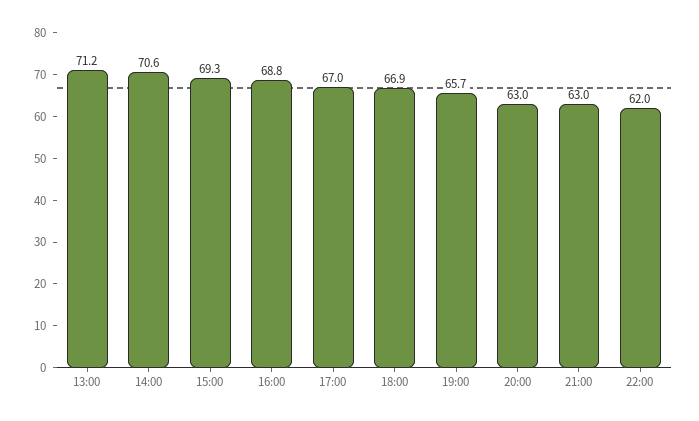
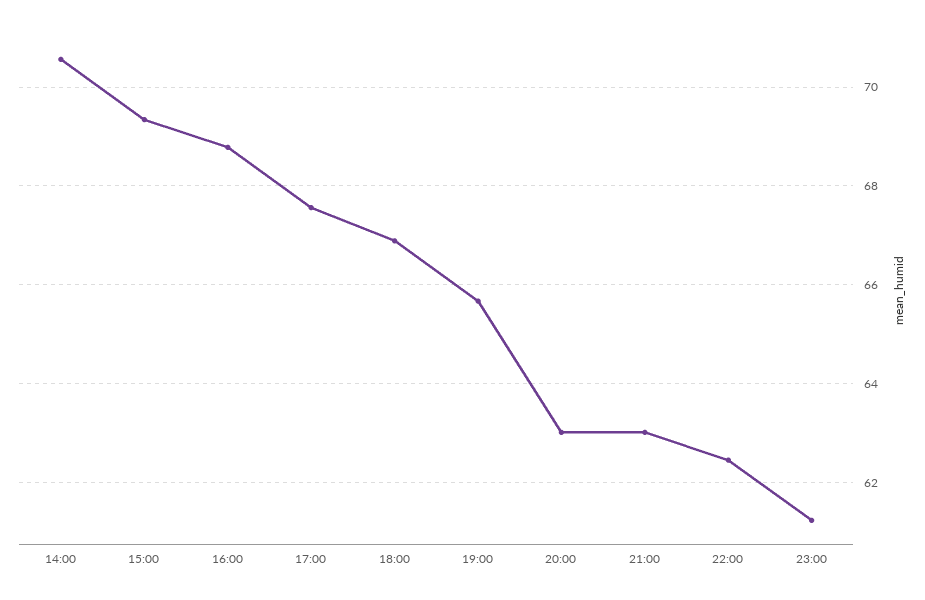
13:00: 71.2 -> none
17:00: 67 -> 67.6
22:00: 62 -> 62.4
23:00: none -> 61.2

